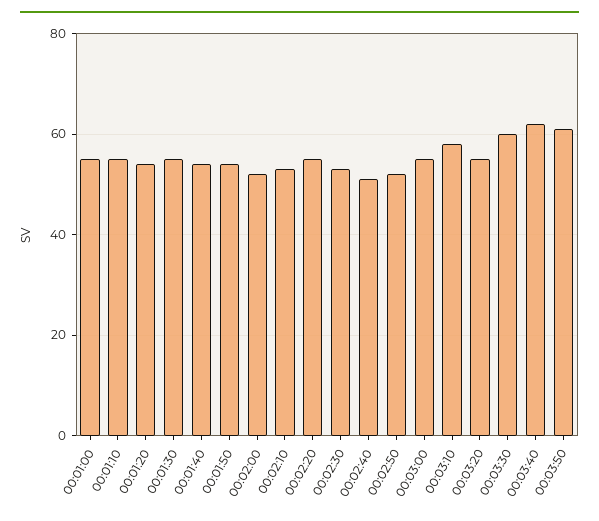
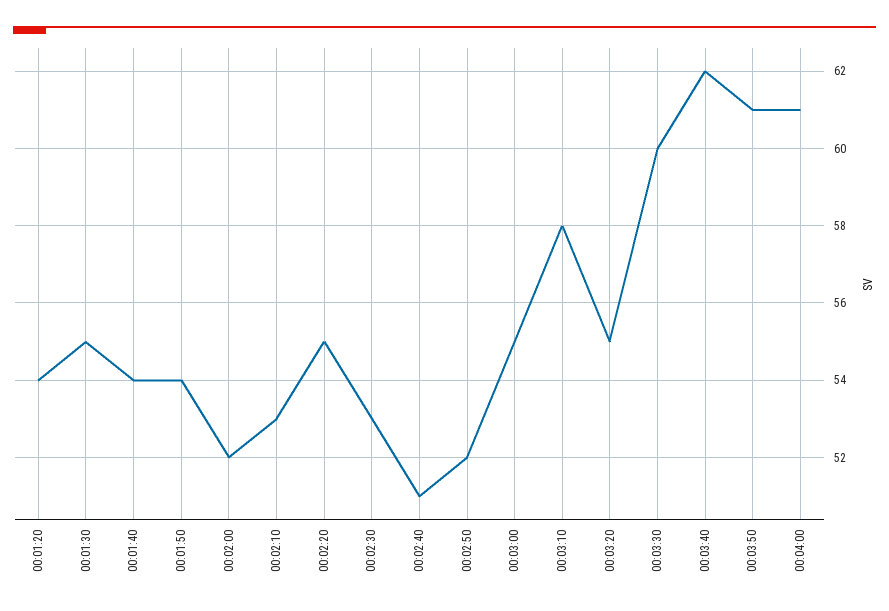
00:01:00: 55 -> none
00:01:10: 55 -> none
00:04:00: none -> 61

